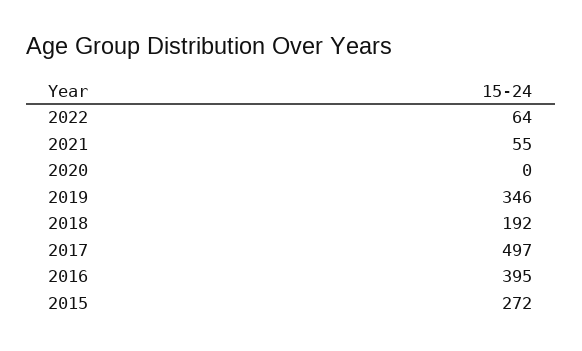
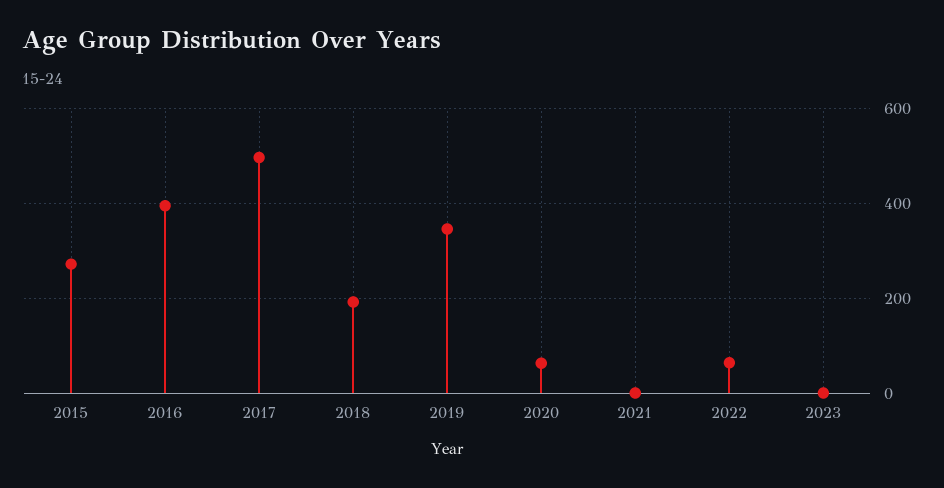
2021: 55 -> 0
2020: 0 -> 60
2023: none -> 0

